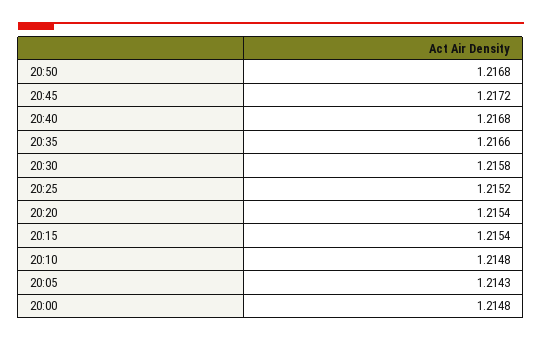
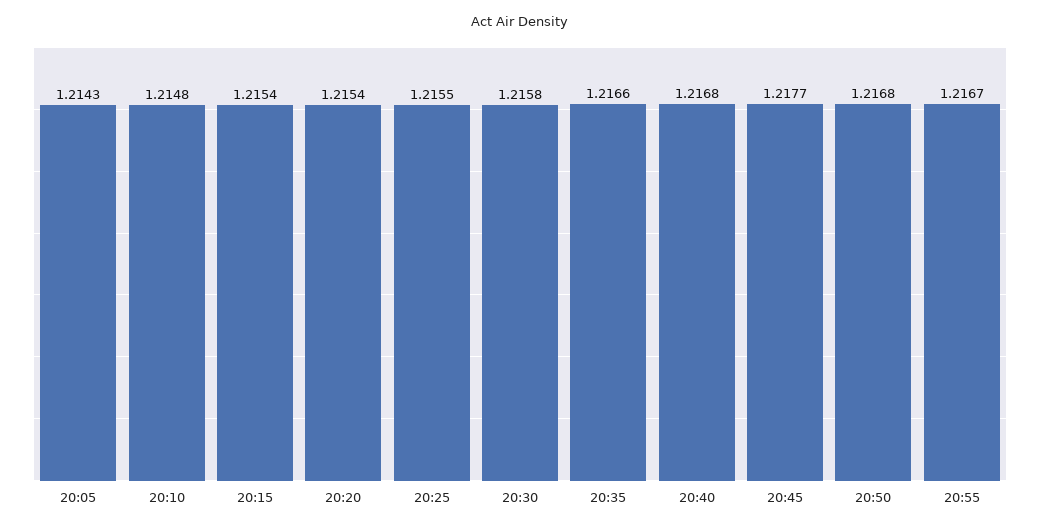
20:45: 1.2172 -> 1.2177
20:25: 1.2152 -> 1.2155
20:00: 1.2148 -> none
20:55: none -> 1.2167

